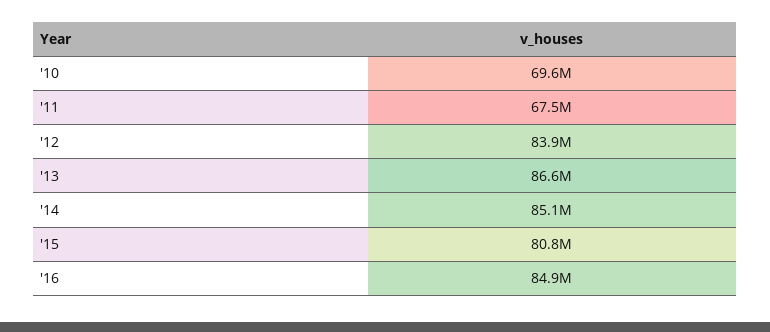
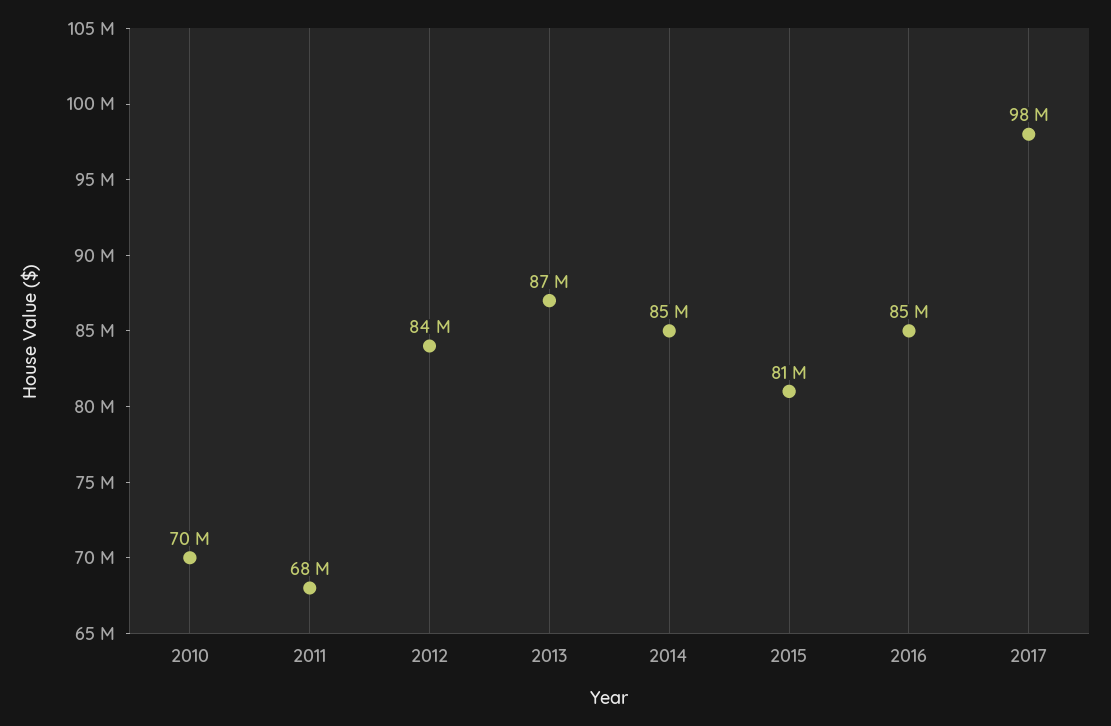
2017: none -> 98000000

